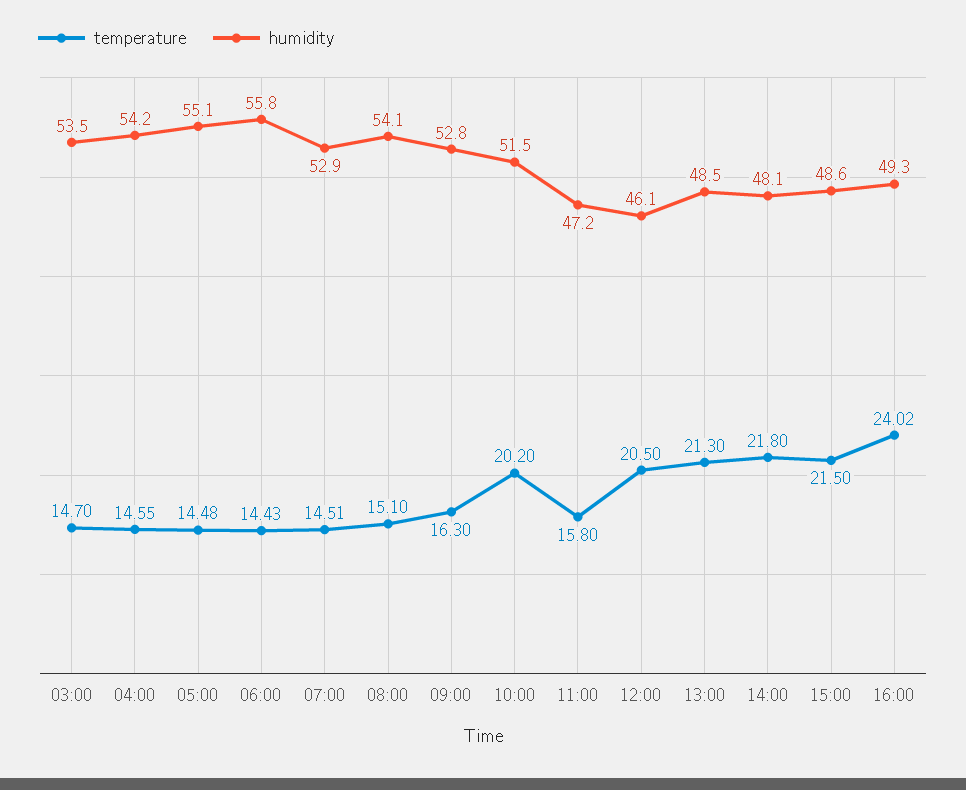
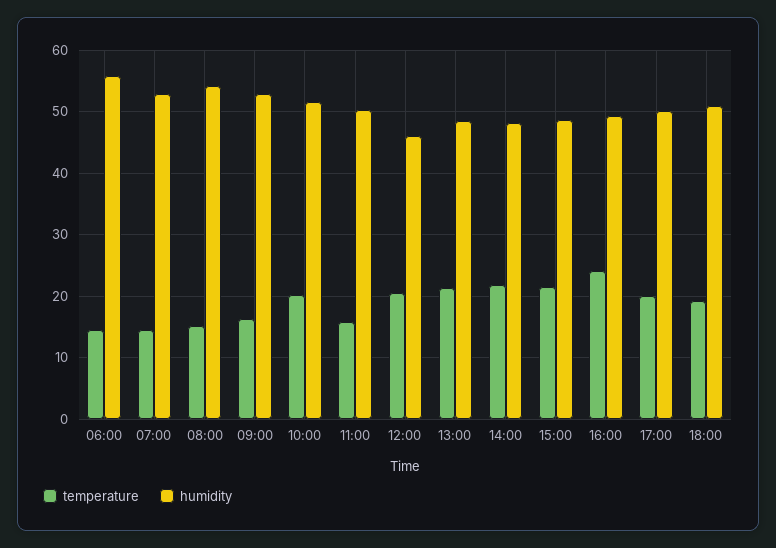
temperature, 03:00: 14.7 -> none
humidity, 03:00: 53.5 -> none
temperature, 04:00: 14.55 -> none
humidity, 04:00: 54.2 -> none
temperature, 05:00: 14.48 -> none
humidity, 05:00: 55.1 -> none
humidity, 11:00: 47.2 -> 50
temperature, 17:00: none -> 20
humidity, 17:00: none -> 50
temperature, 18:00: none -> 19
humidity, 18:00: none -> 51

